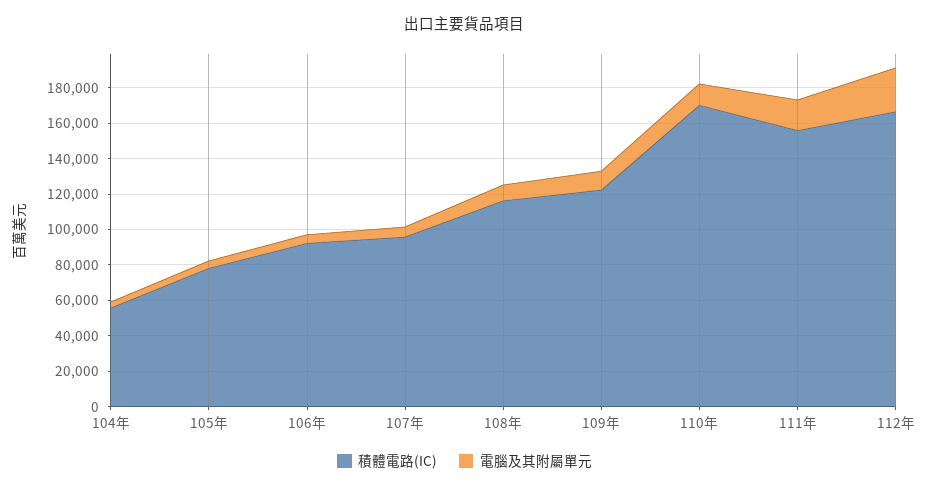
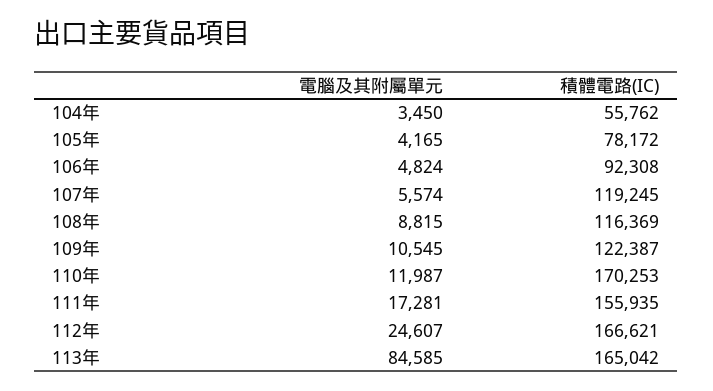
積體電路(IC), 107年: 95000 -> 119245
電腦及其附屬單元, 113年: none -> 84585
積體電路(IC), 113年: none -> 165042

